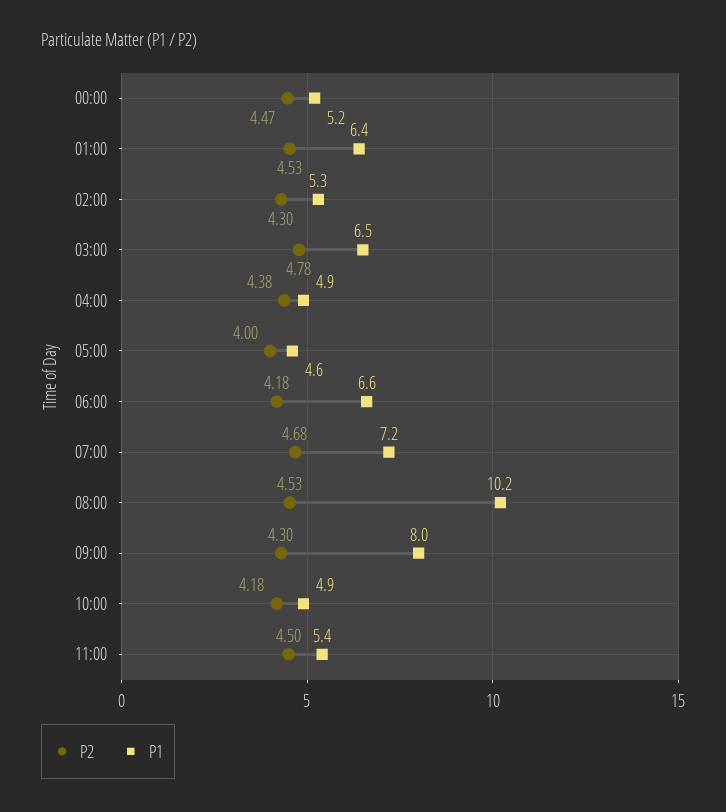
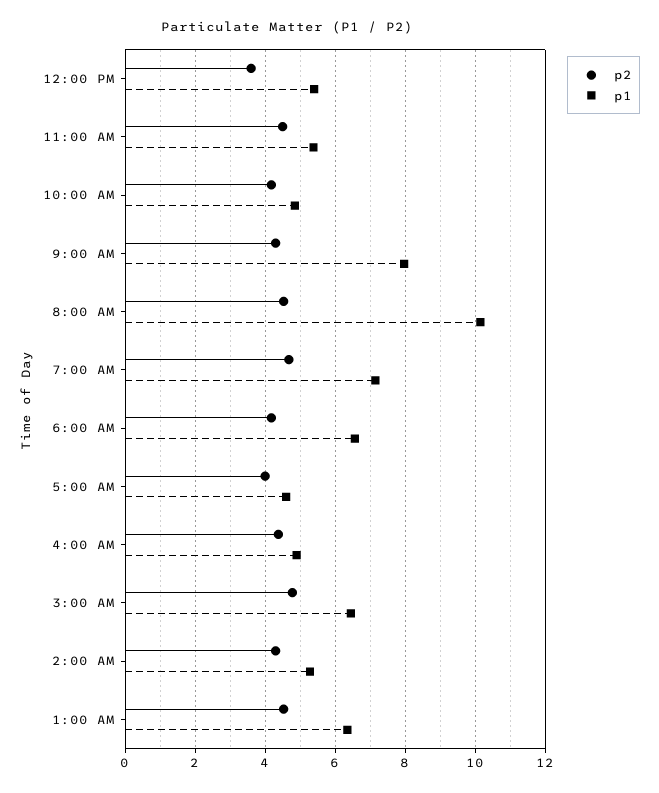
P2, 00:00: 4.47 -> none
P1, 00:00: 5.2 -> none
P2, 12:00 PM: none -> 3.6
P1, 12:00 PM: none -> 5.4

